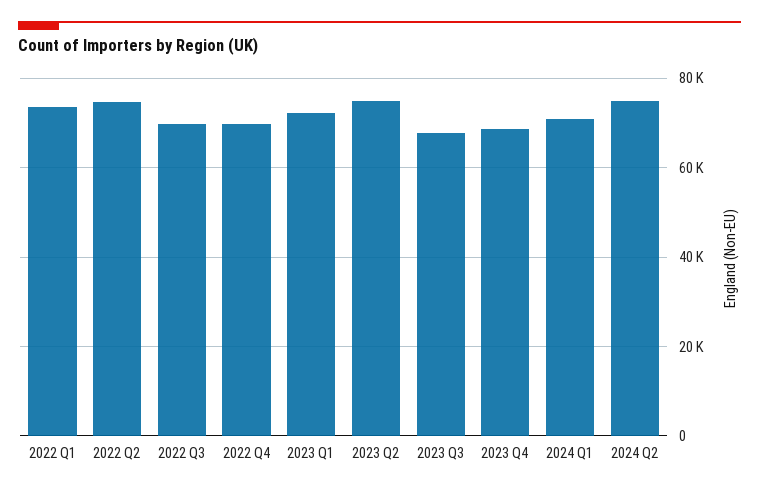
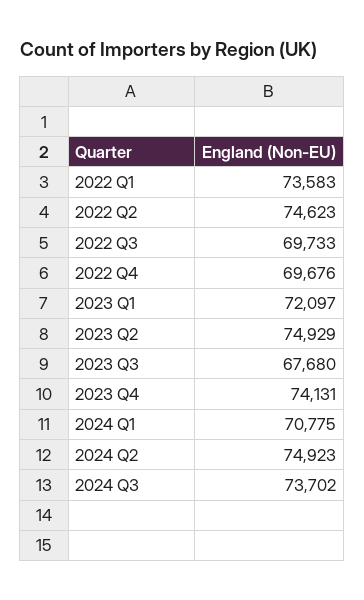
2023 Q4: 68000 -> 74131
2024 Q3: none -> 73702

